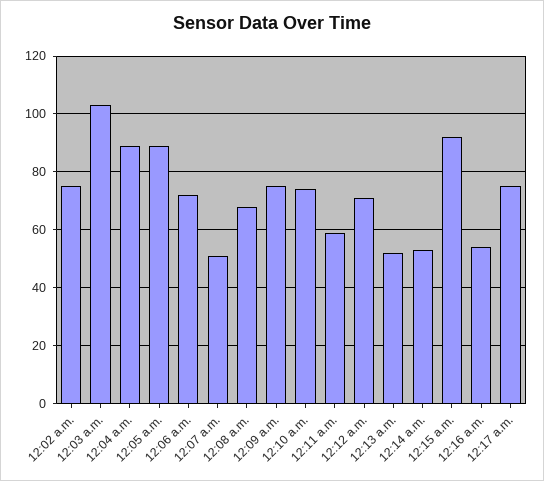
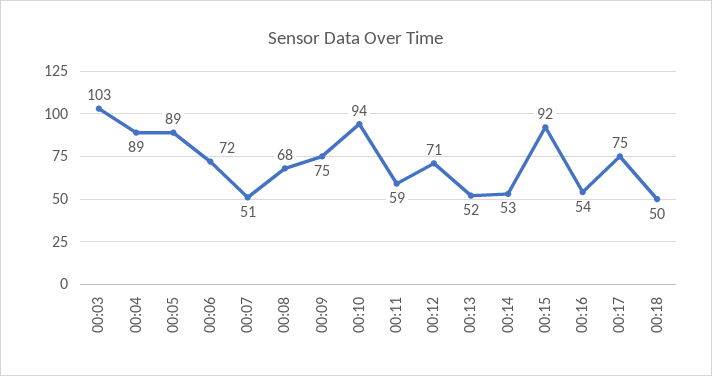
12:02 a.m.: 75 -> none
12:10 a.m.: 75 -> 94
00:18: none -> 50

